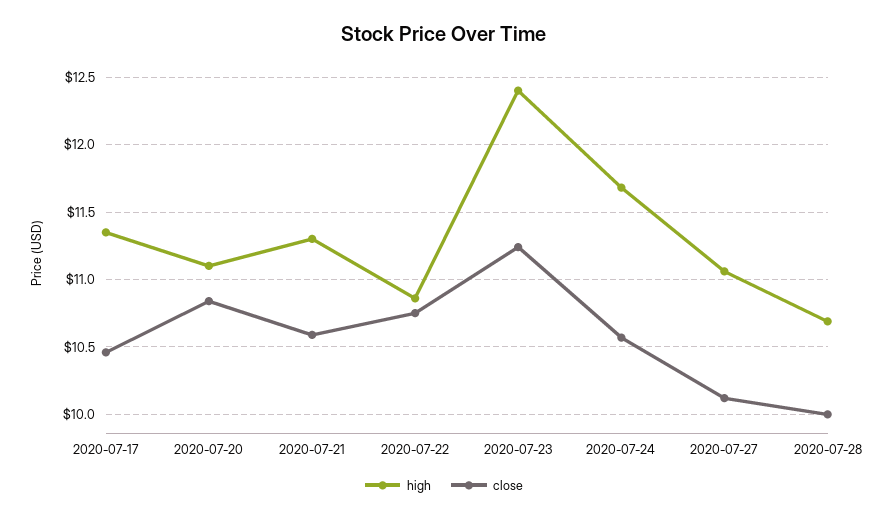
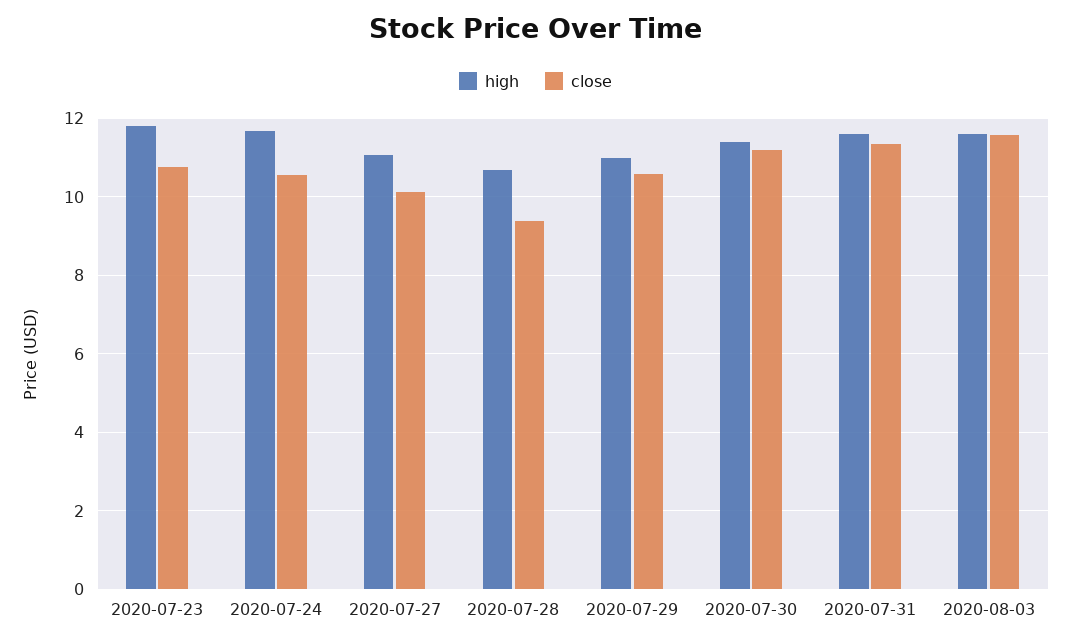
high, 2020-07-17: 11.35 -> none
close, 2020-07-17: 10.45 -> none
high, 2020-07-20: 11.1 -> none
close, 2020-07-20: 10.85 -> none
high, 2020-07-21: 11.3 -> none
close, 2020-07-21: 10.6 -> none
high, 2020-07-22: 10.85 -> none
close, 2020-07-22: 10.75 -> none
high, 2020-07-23: 12.4 -> 11.8
close, 2020-07-23: 11.25 -> 10.8
close, 2020-07-28: 10 -> 9.4
high, 2020-07-29: none -> 11
close, 2020-07-29: none -> 10.6
high, 2020-07-30: none -> 11.4
close, 2020-07-30: none -> 11.2
high, 2020-07-31: none -> 11.6
close, 2020-07-31: none -> 11.4
high, 2020-08-03: none -> 11.6
close, 2020-08-03: none -> 11.6

